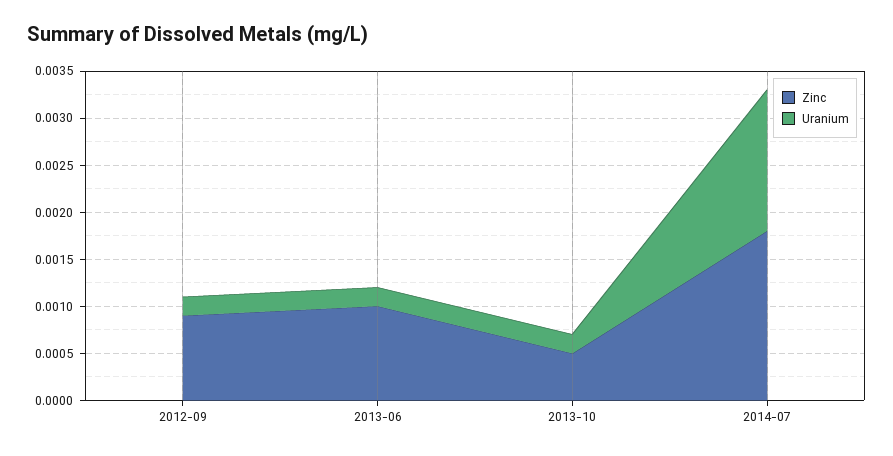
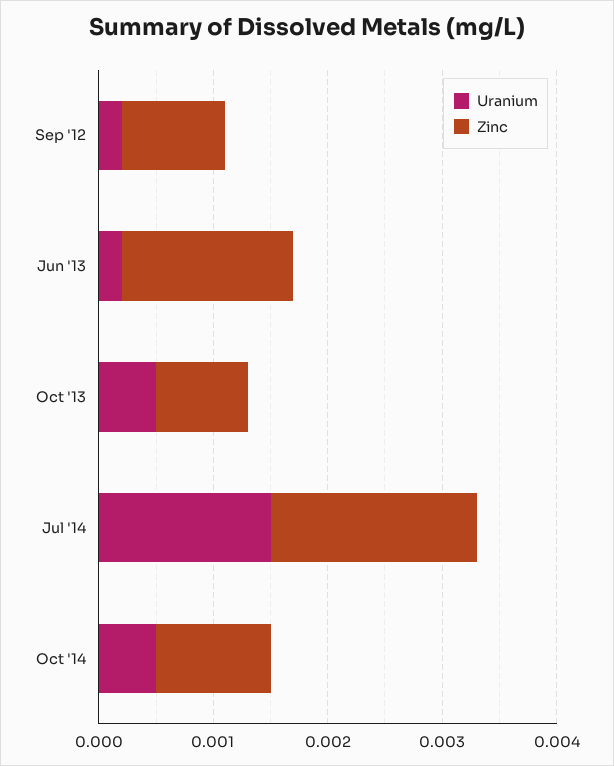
Zinc, 2013-06: 0.001 -> 0.0015
Zinc, 2013-10: 0.0005 -> 0.0008
Uranium, 2013-10: 0.0002 -> 0.0005
Uranium, Oct '14: none -> 0.0005
Zinc, Oct '14: none -> 0.001

